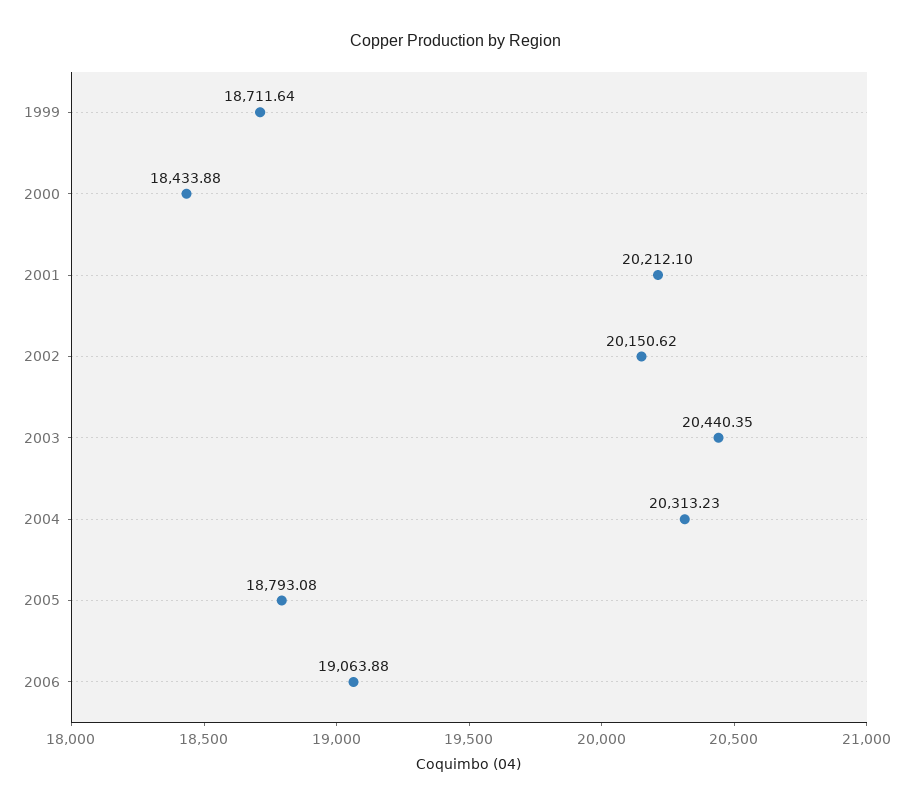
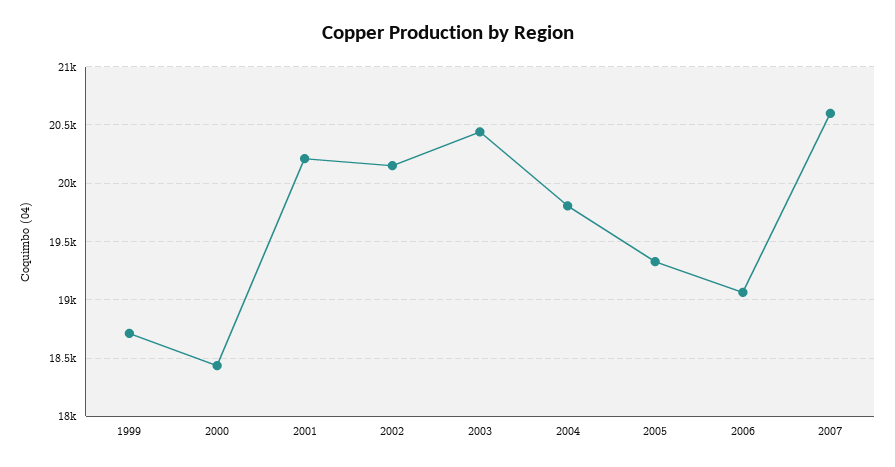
2004: 20313.23 -> 19800
2005: 18793.08 -> 19300
2007: none -> 20600

